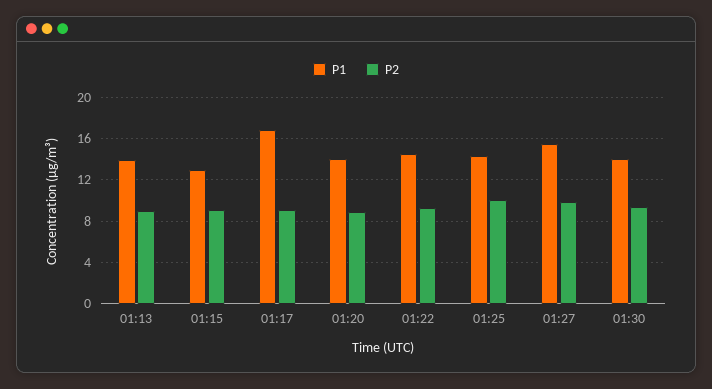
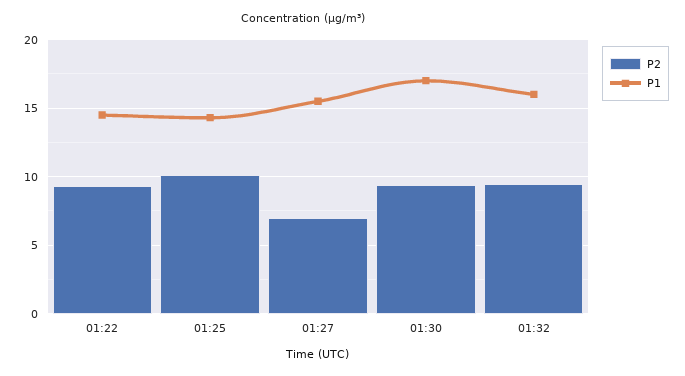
P1, 01:13: 14 -> none
P2, 01:13: 9 -> none
P1, 01:15: 13 -> none
P2, 01:15: 9 -> none
P1, 01:17: 17 -> none
P2, 01:17: 9 -> none
P1, 01:20: 14 -> none
P2, 01:20: 9 -> none
P2, 01:27: 10 -> 7
P1, 01:30: 14 -> 17
P2, 01:32: none -> 9.5
P1, 01:32: none -> 16

